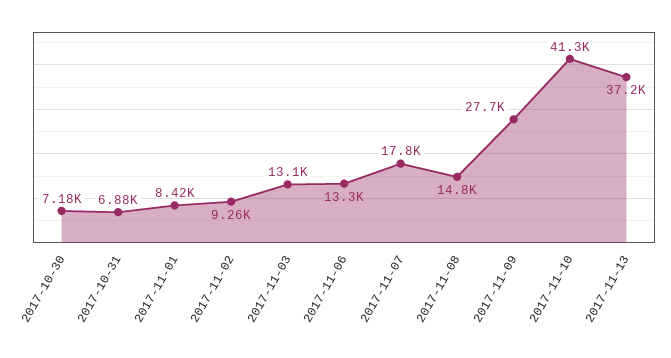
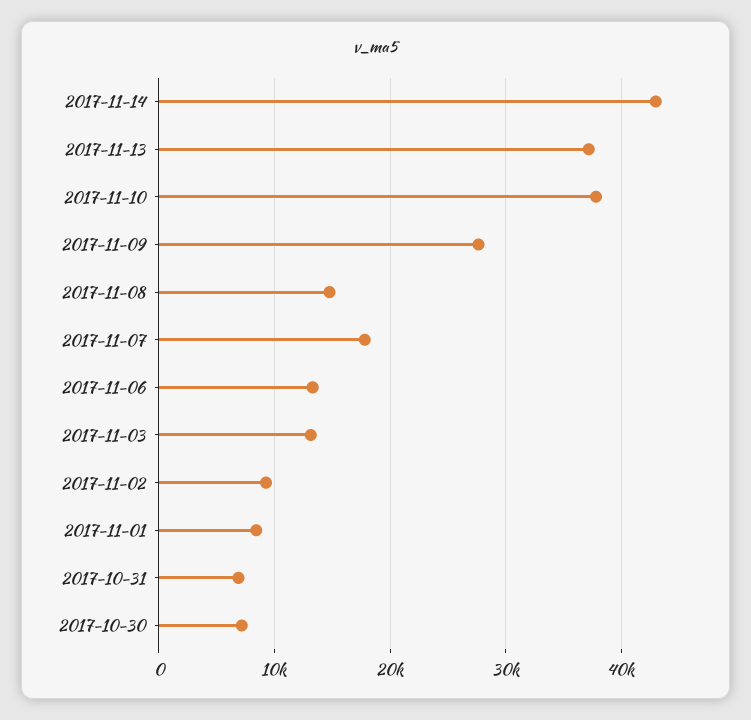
2017-11-10: 41300 -> 38000
2017-11-14: none -> 43000

